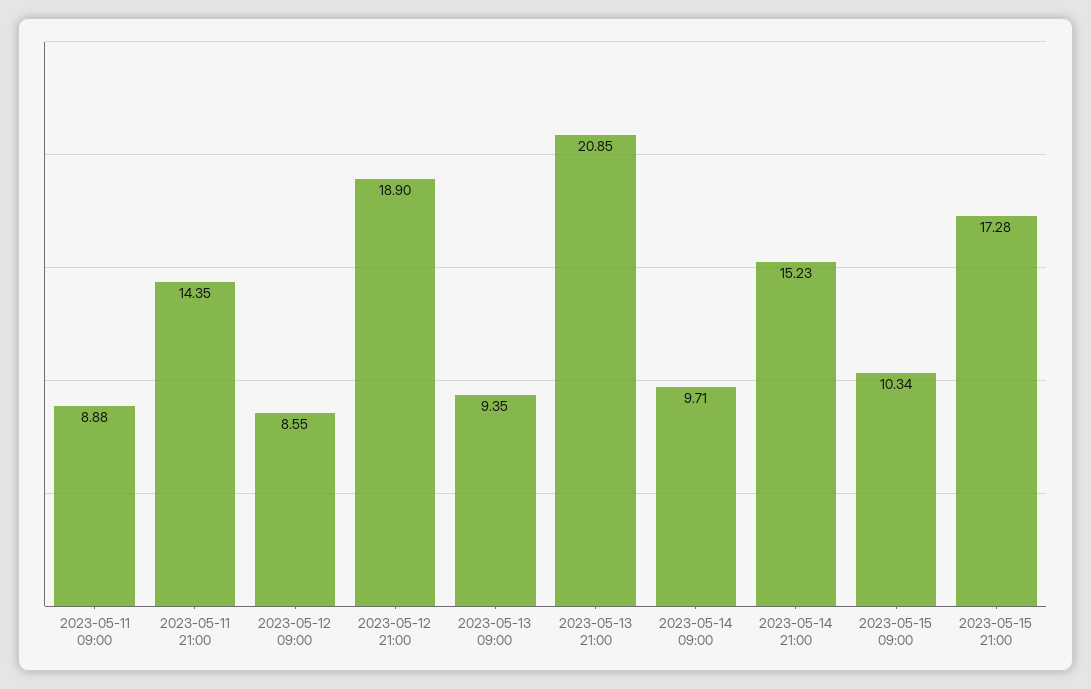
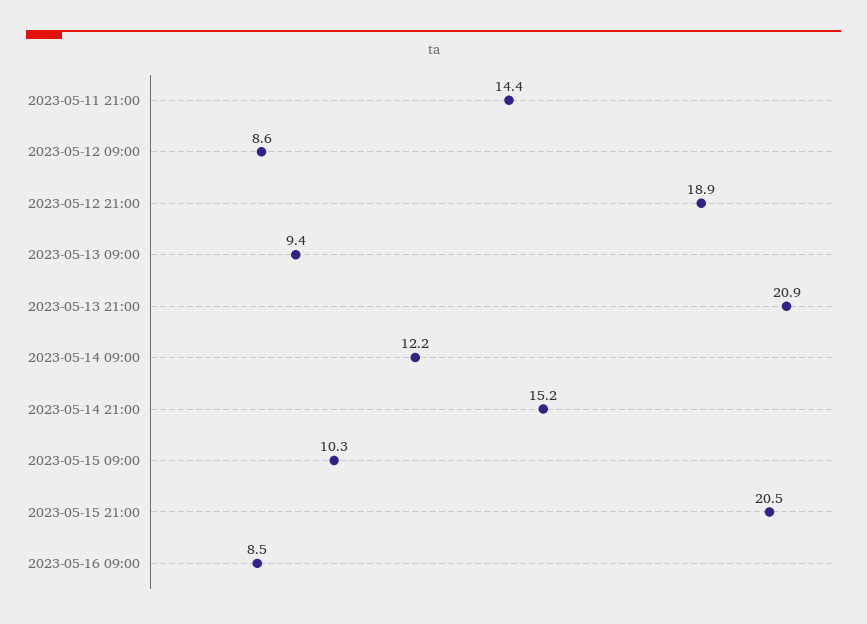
2023-05-11 09:00: 8.88 -> none
2023-05-14 09:00: 9.71 -> 12.2
2023-05-15 21:00: 17.28 -> 20.5
2023-05-16 09:00: none -> 8.5

